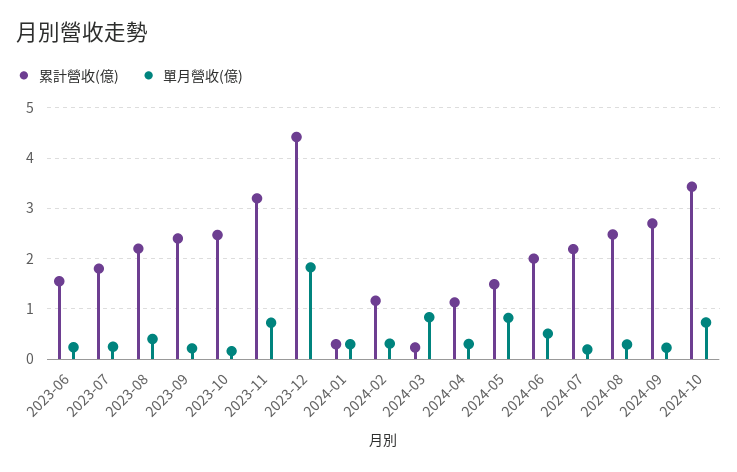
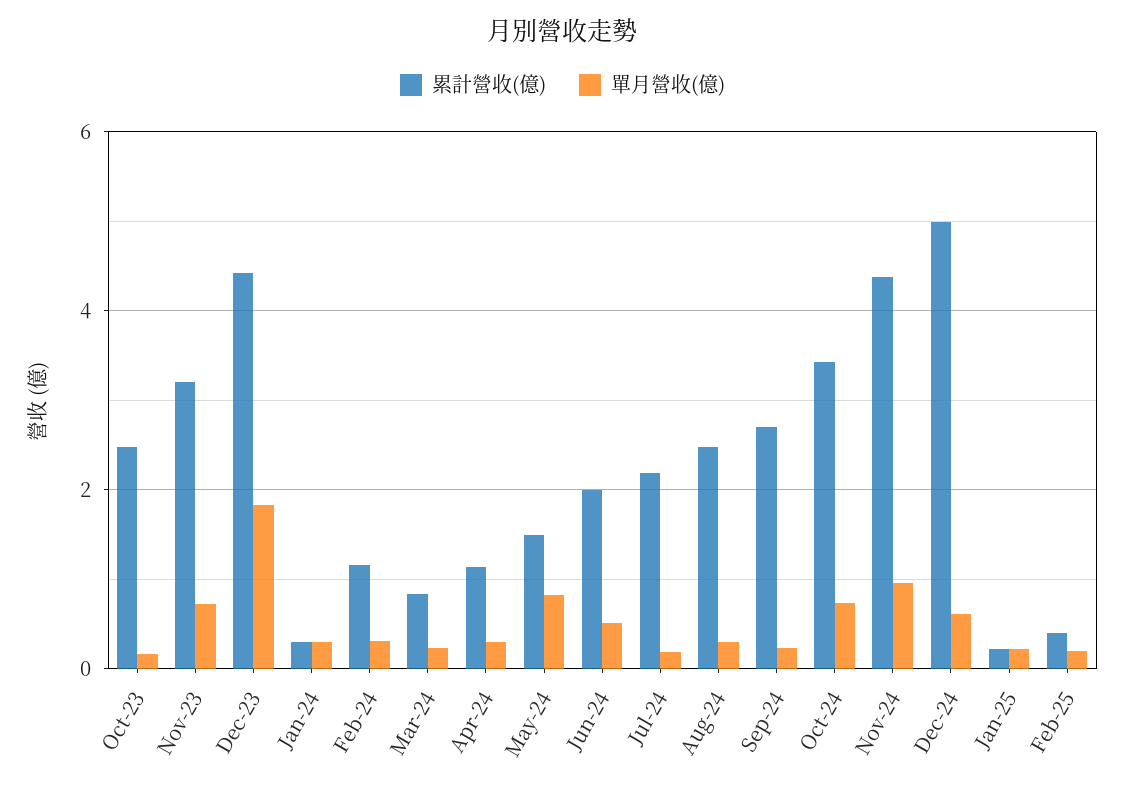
累計營收(億), 2023-06: 1.6 -> none
單月營收(億), 2023-06: 0.2 -> none
累計營收(億), 2023-07: 1.8 -> none
單月營收(億), 2023-07: 0.2 -> none
累計營收(億), 2023-08: 2.2 -> none
單月營收(億), 2023-08: 0.4 -> none
累計營收(億), 2023-09: 2.4 -> none
單月營收(億), 2023-09: 0.2 -> none
累計營收(億), 2024-03: 0.2 -> 0.8
單月營收(億), 2024-03: 0.8 -> 0.2
累計營收(億), Nov-24: none -> 4.4
單月營收(億), Nov-24: none -> 1
累計營收(億), Dec-24: none -> 5
單月營收(億), Dec-24: none -> 0.6
累計營收(億), Jan-25: none -> 0.2
單月營收(億), Jan-25: none -> 0.2
累計營收(億), Feb-25: none -> 0.4
單月營收(億), Feb-25: none -> 0.2

